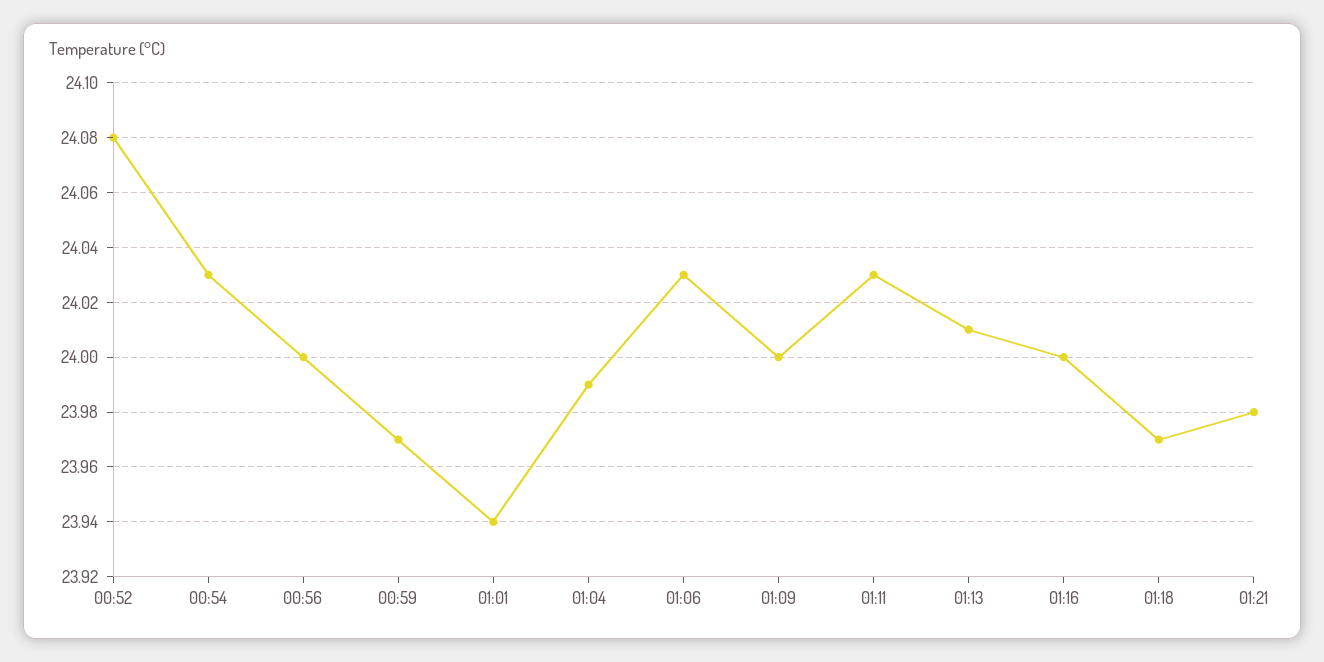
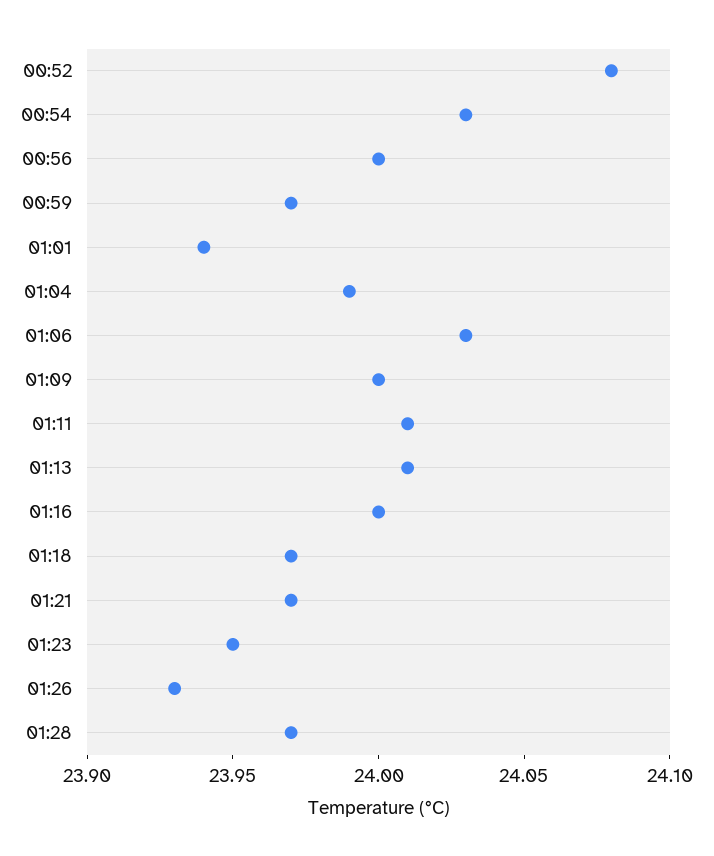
01:11: 24.03 -> 24.01
01:21: 23.98 -> 23.97
01:23: none -> 23.95
01:26: none -> 23.93
01:28: none -> 23.97

